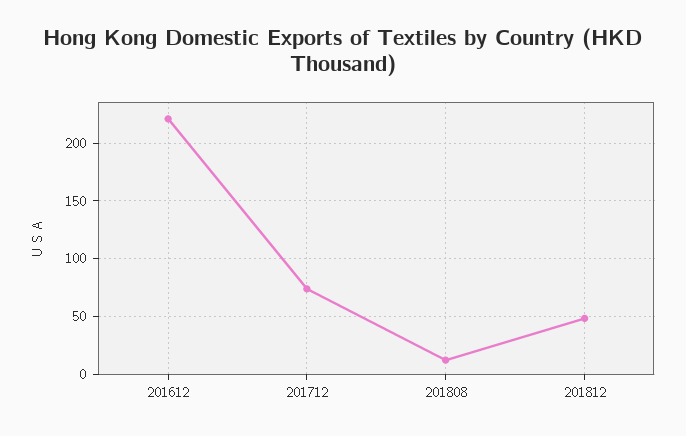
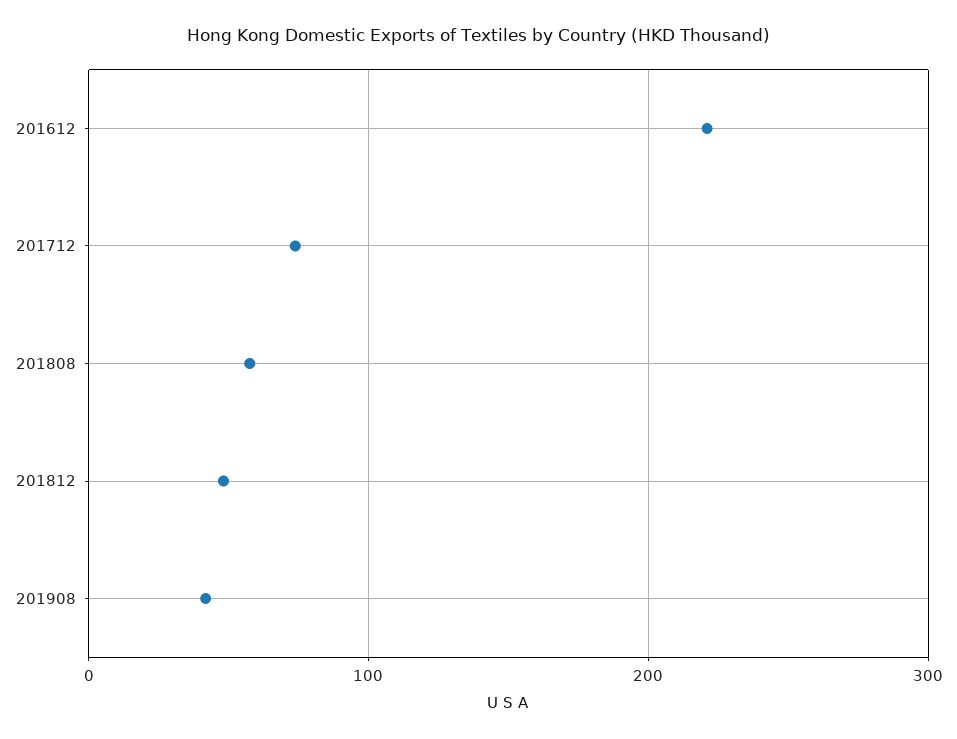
201808: 10 -> 60
201908: none -> 40

